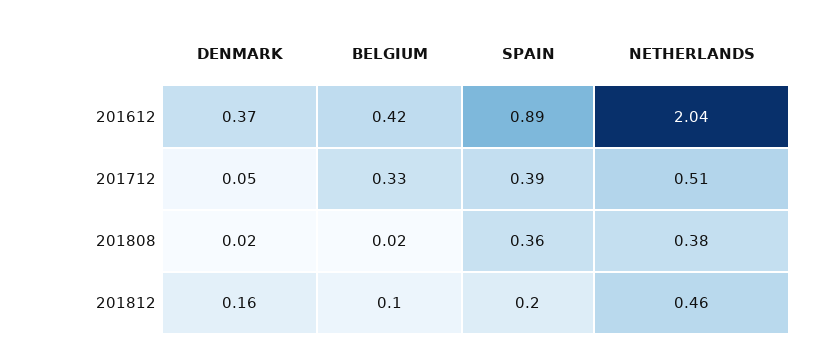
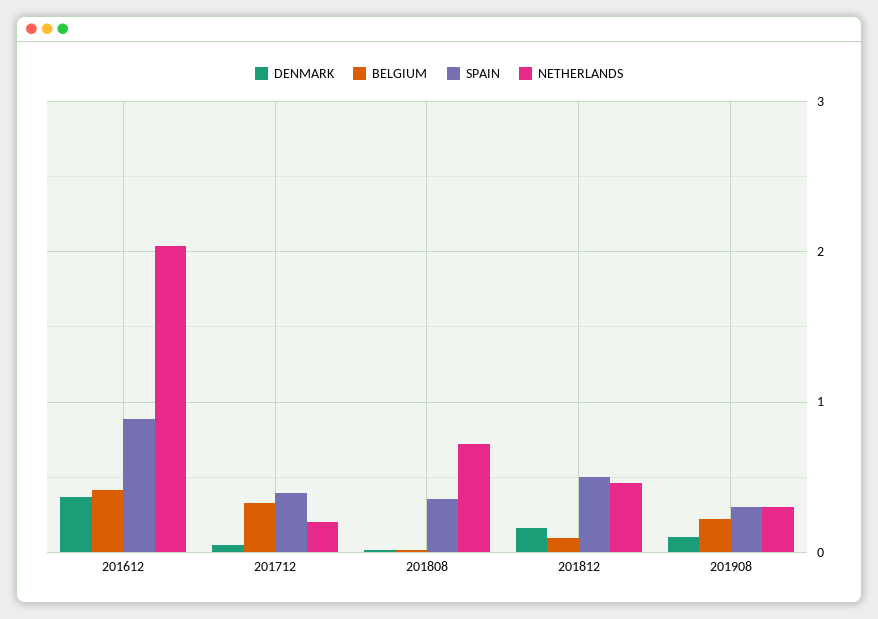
NETHERLANDS, 201712: 0.51 -> 0.2
NETHERLANDS, 201808: 0.38 -> 0.7
SPAIN, 201812: 0.2 -> 0.5
DENMARK, 201908: none -> 0.1
BELGIUM, 201908: none -> 0.2
SPAIN, 201908: none -> 0.3
NETHERLANDS, 201908: none -> 0.3

